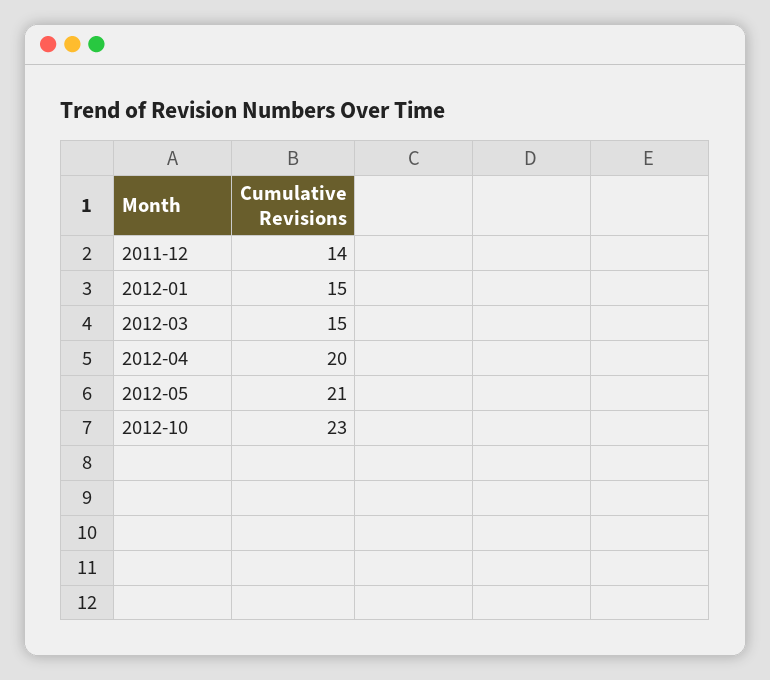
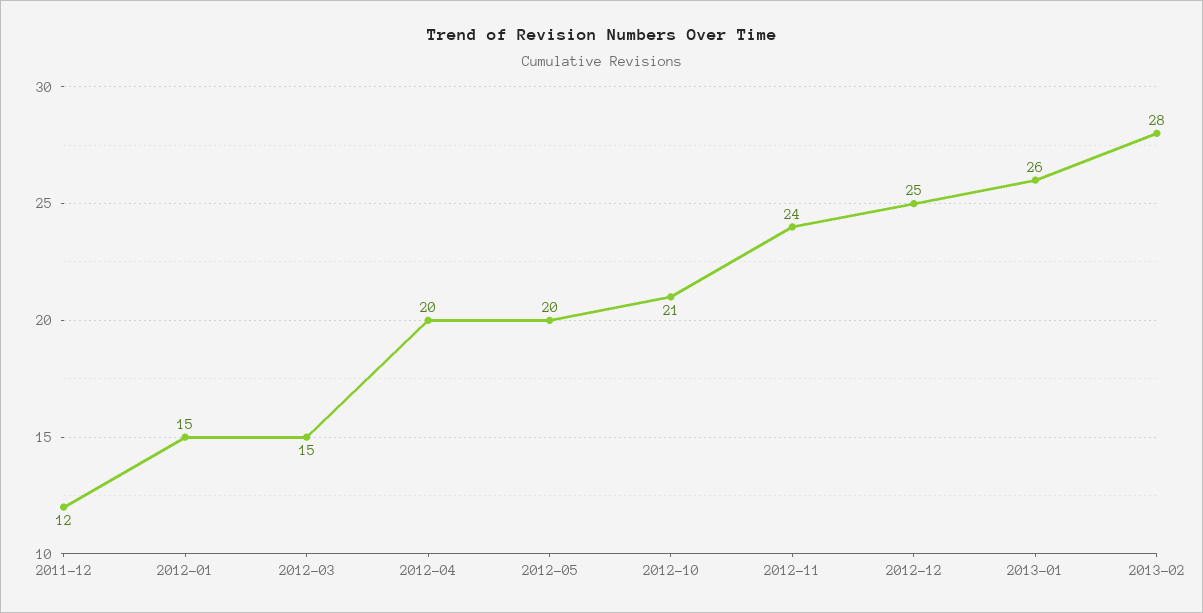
2011-12: 14 -> 12
2012-05: 21 -> 20
2012-10: 23 -> 21
2012-11: none -> 24
2012-12: none -> 25
2013-01: none -> 26
2013-02: none -> 28

